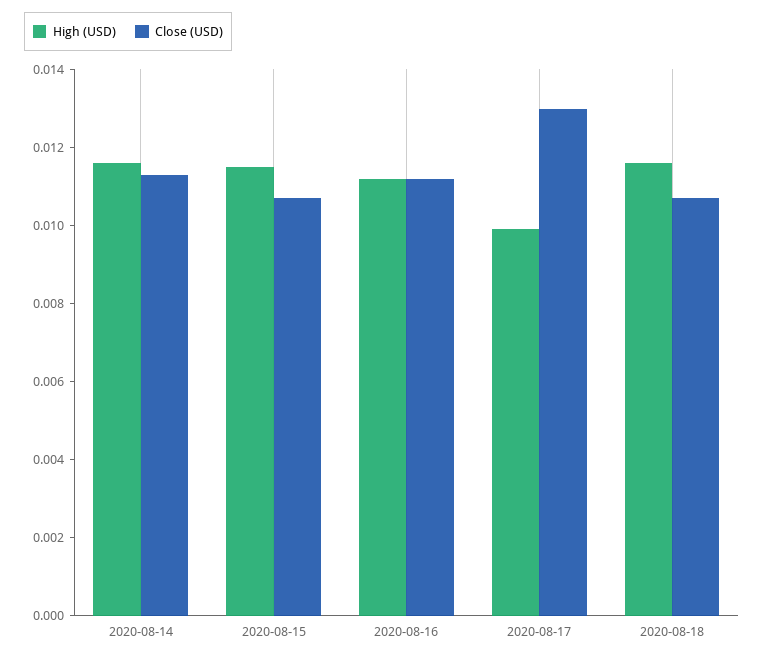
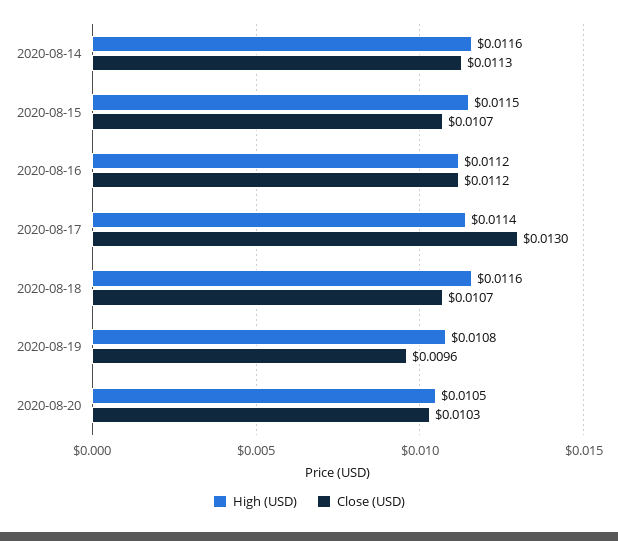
High (USD), 2020-08-17: 0.01 -> 0.0114
High (USD), 2020-08-19: none -> 0.0108
Close (USD), 2020-08-19: none -> 0.0096
High (USD), 2020-08-20: none -> 0.0105
Close (USD), 2020-08-20: none -> 0.0103

